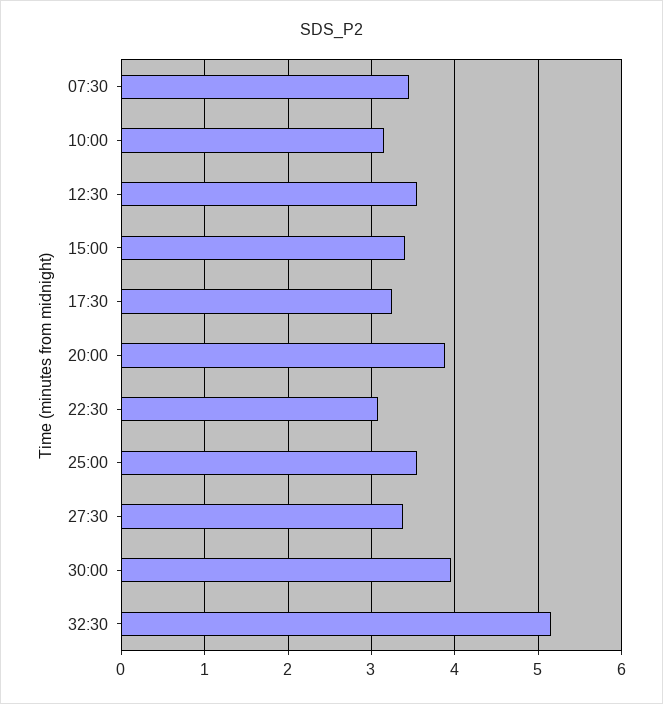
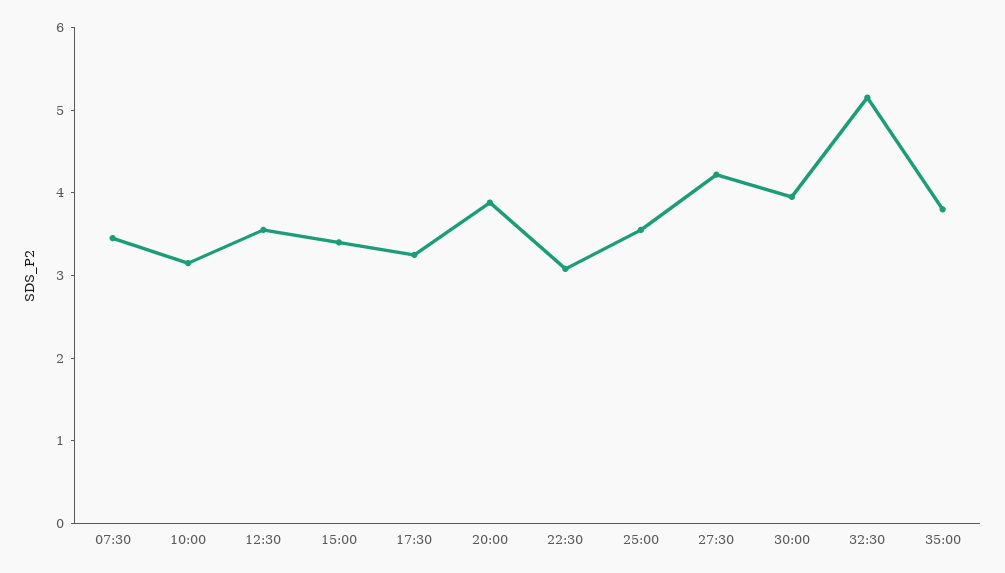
27:30: 3.4 -> 4.2
35:00: none -> 3.8

